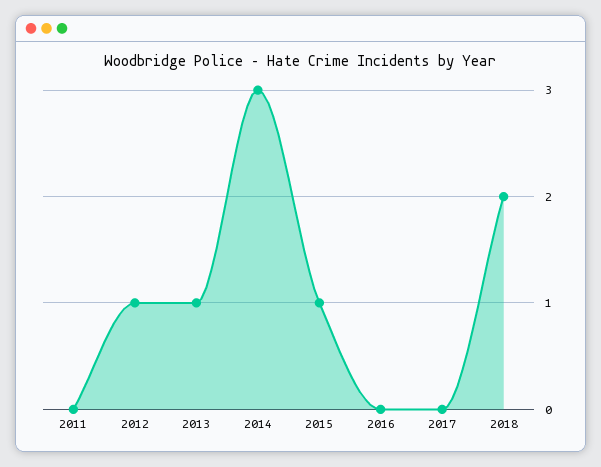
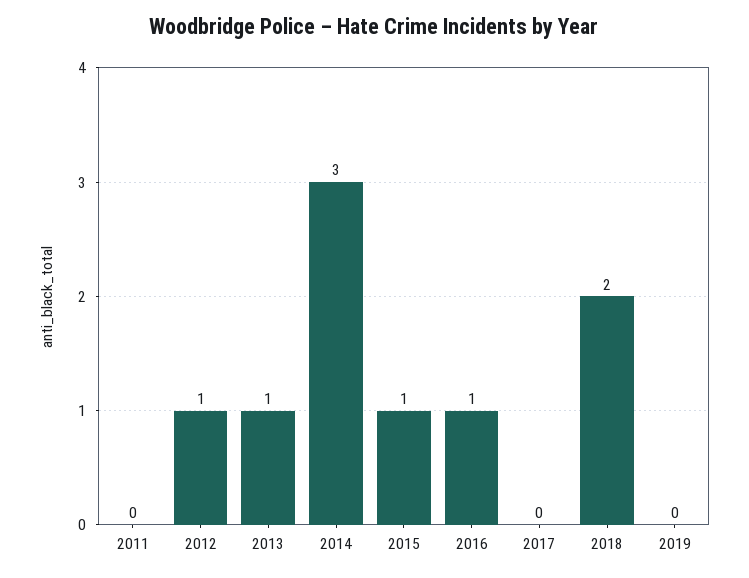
2016: 0 -> 1
2019: none -> 0

